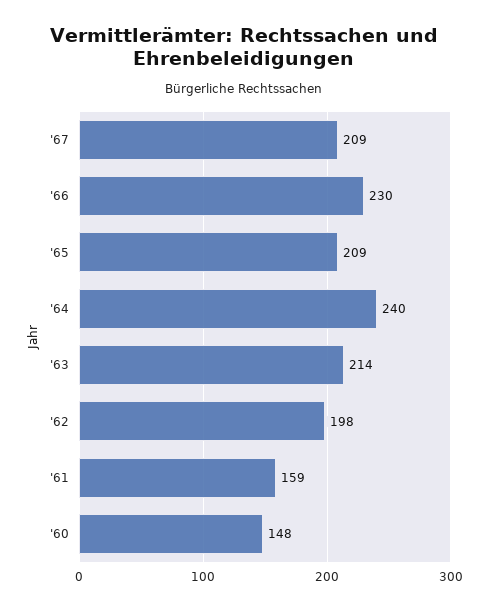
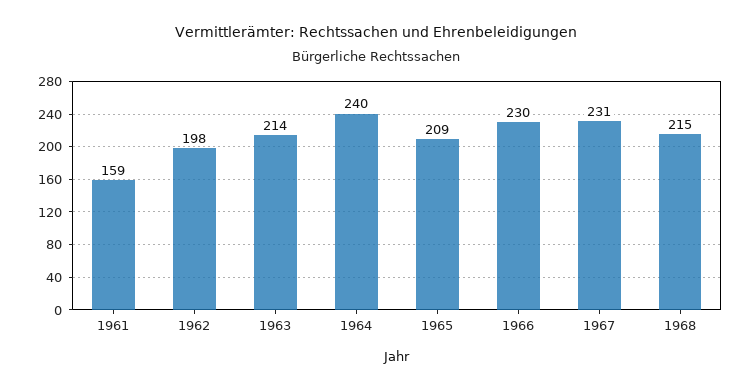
'67: 209 -> 231
'60: 148 -> none
1968: none -> 215

